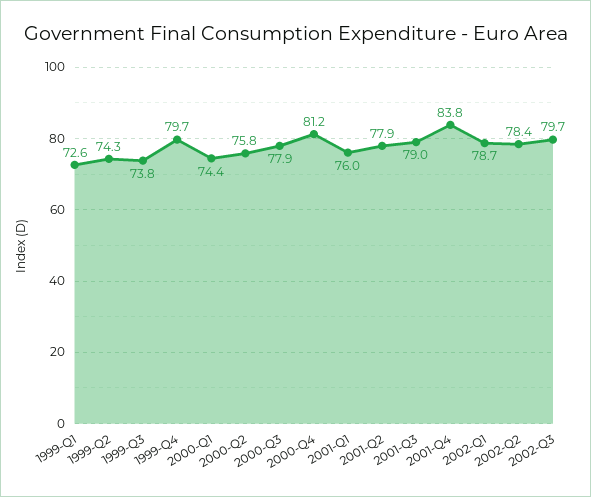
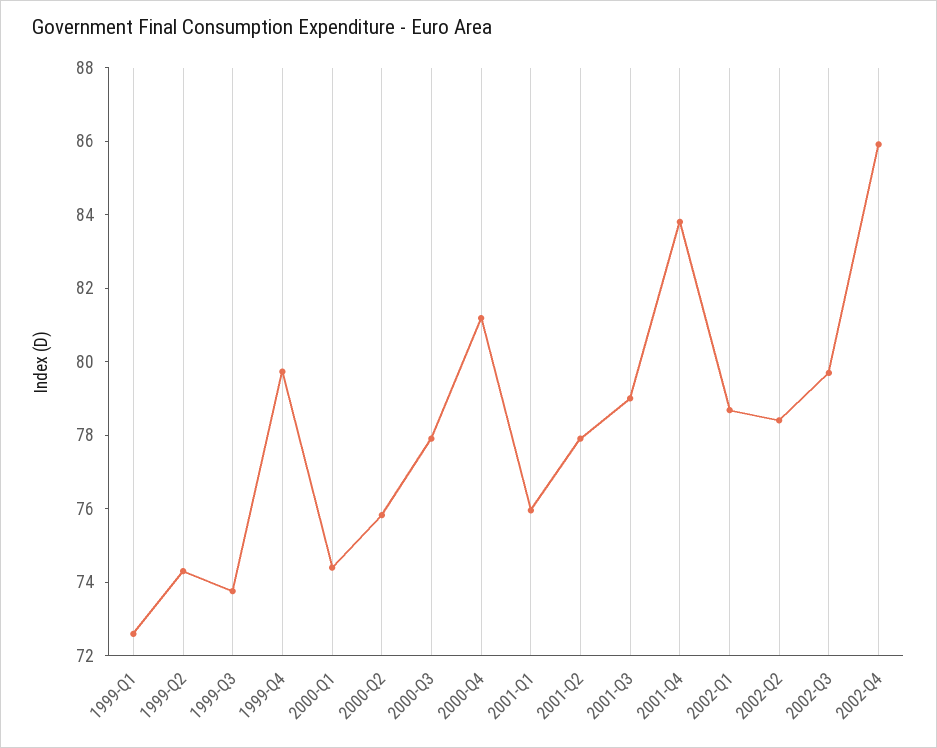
2002-Q4: none -> 86

